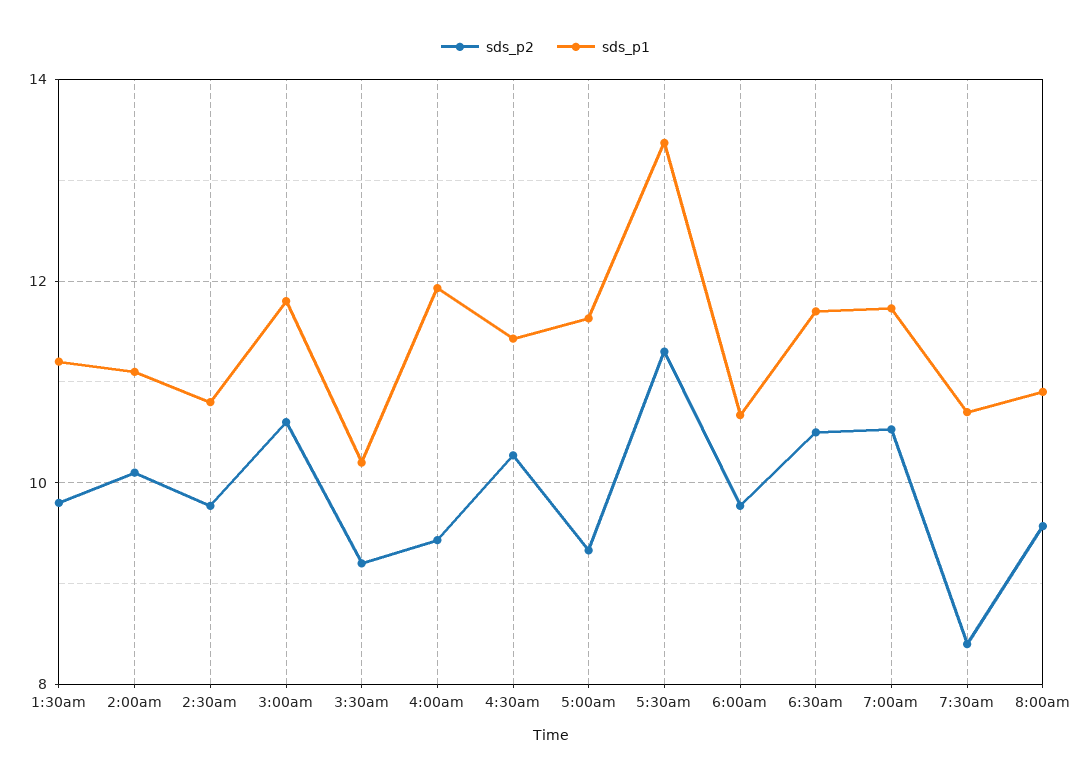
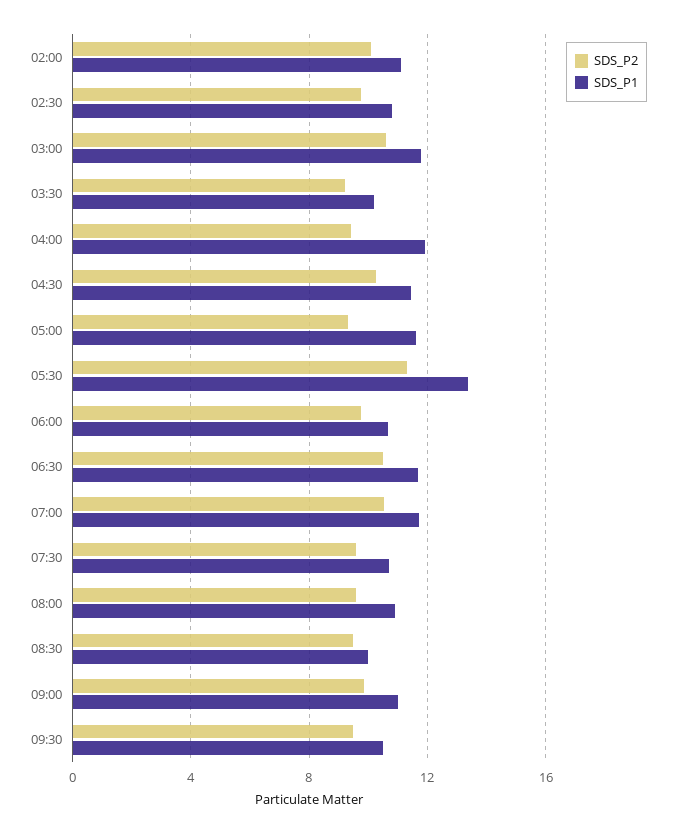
sds_p2, 1:30am: 9.8 -> none
sds_p1, 1:30am: 11.2 -> none
sds_p2, 7:30am: 8.4 -> 9.5
sds_p2, 08:30: none -> 9.5
sds_p1, 08:30: none -> 10
sds_p2, 09:00: none -> 10
sds_p1, 09:00: none -> 11
sds_p2, 09:30: none -> 9.5
sds_p1, 09:30: none -> 10.5

